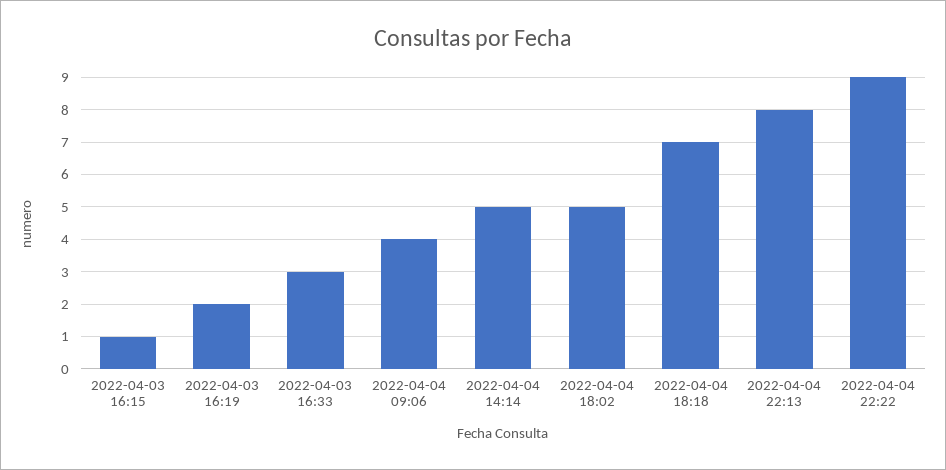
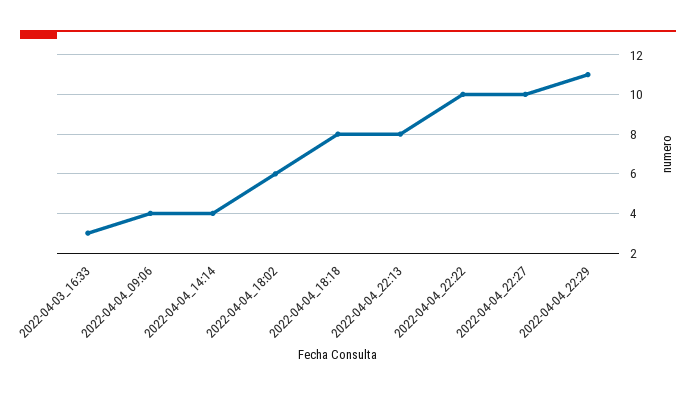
2022-04-03 16:15: 1 -> none
2022-04-03 16:19: 2 -> none
2022-04-04 14:14: 5 -> 4
2022-04-04 18:02: 5 -> 6
2022-04-04 18:18: 7 -> 8
2022-04-04 22:22: 9 -> 10
2022-04-04_22:27: none -> 10
2022-04-04_22:29: none -> 11

